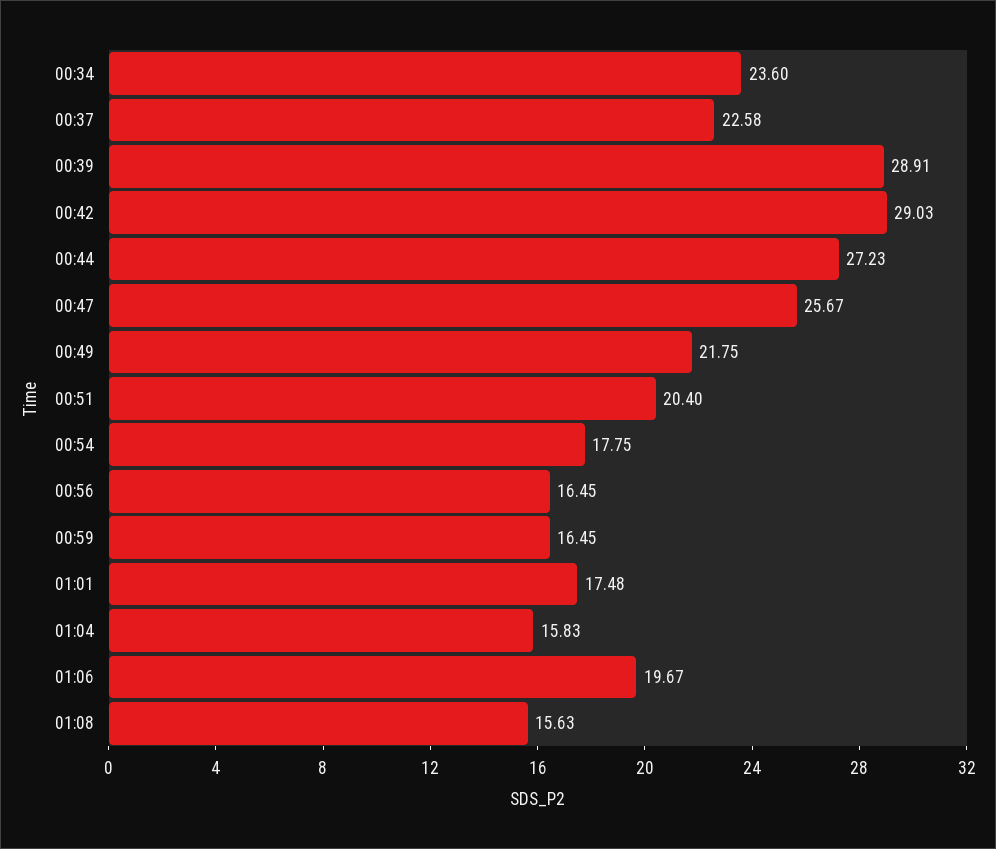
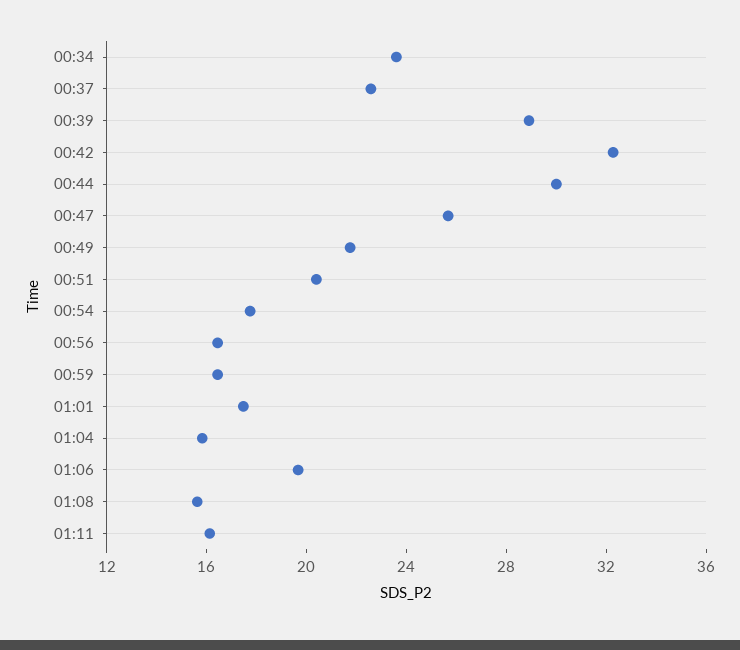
00:42: 29.03 -> 32
00:44: 27.23 -> 30
01:11: none -> 16

